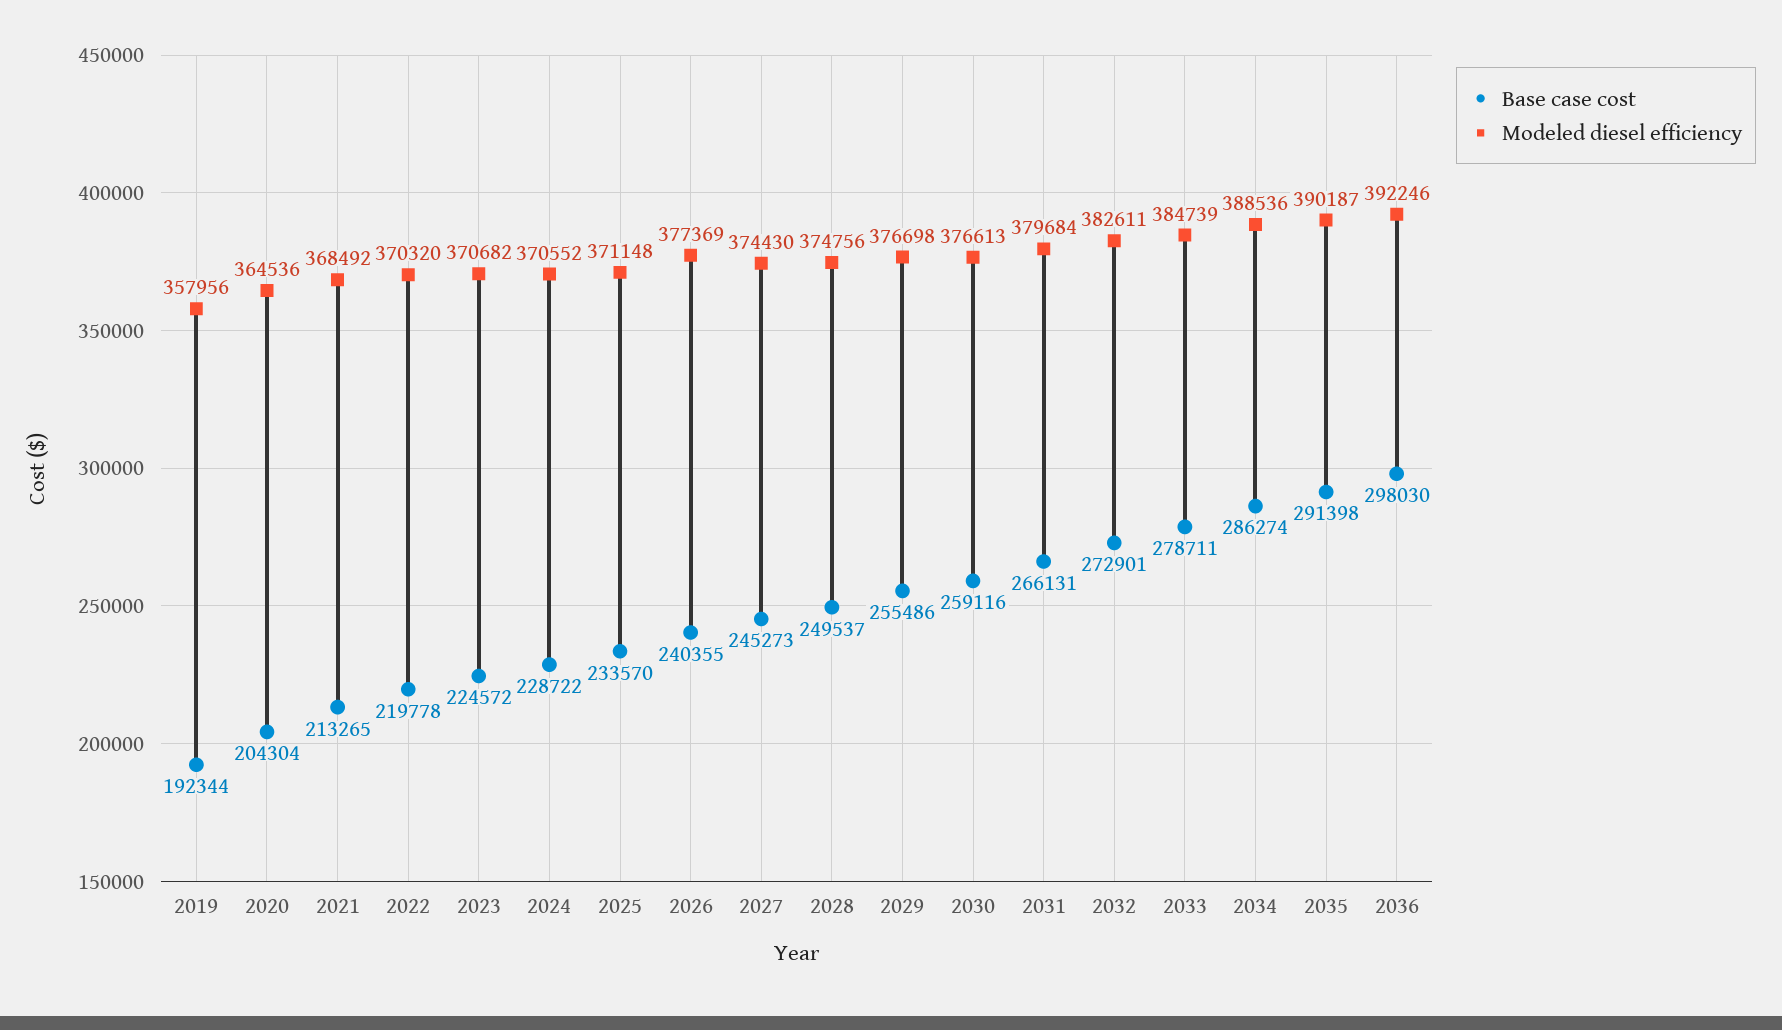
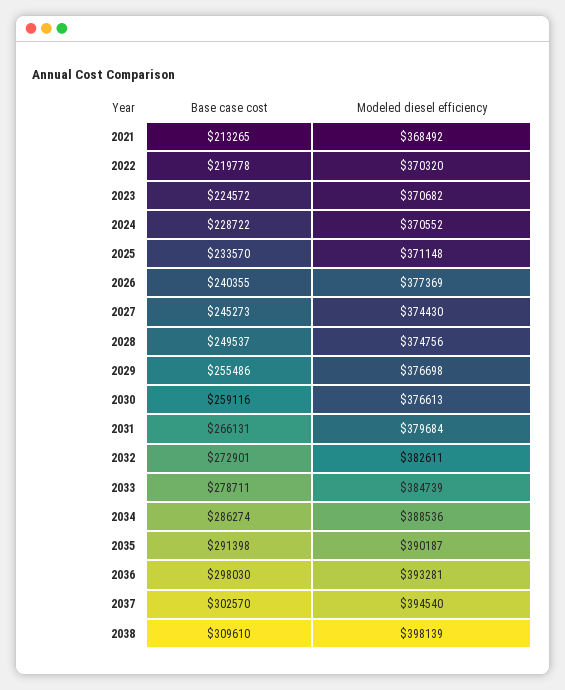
Base case cost, 2019: 192344 -> none
Modeled diesel efficiency, 2019: 357956 -> none
Base case cost, 2020: 204304 -> none
Modeled diesel efficiency, 2020: 364536 -> none
Modeled diesel efficiency, 2036: 392246 -> 393281
Base case cost, 2037: none -> 302570
Modeled diesel efficiency, 2037: none -> 394540
Base case cost, 2038: none -> 309610
Modeled diesel efficiency, 2038: none -> 398139

